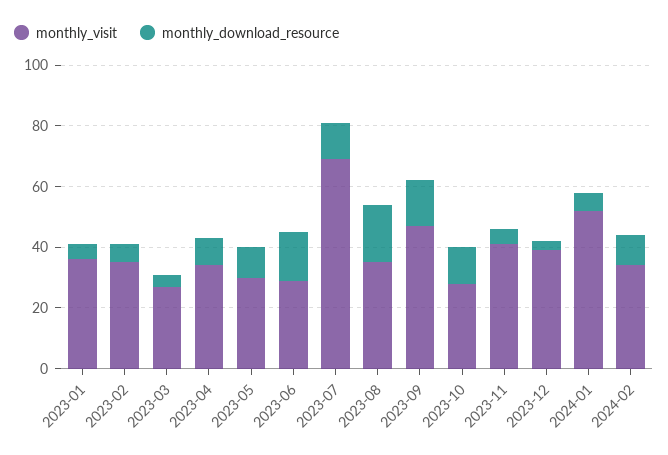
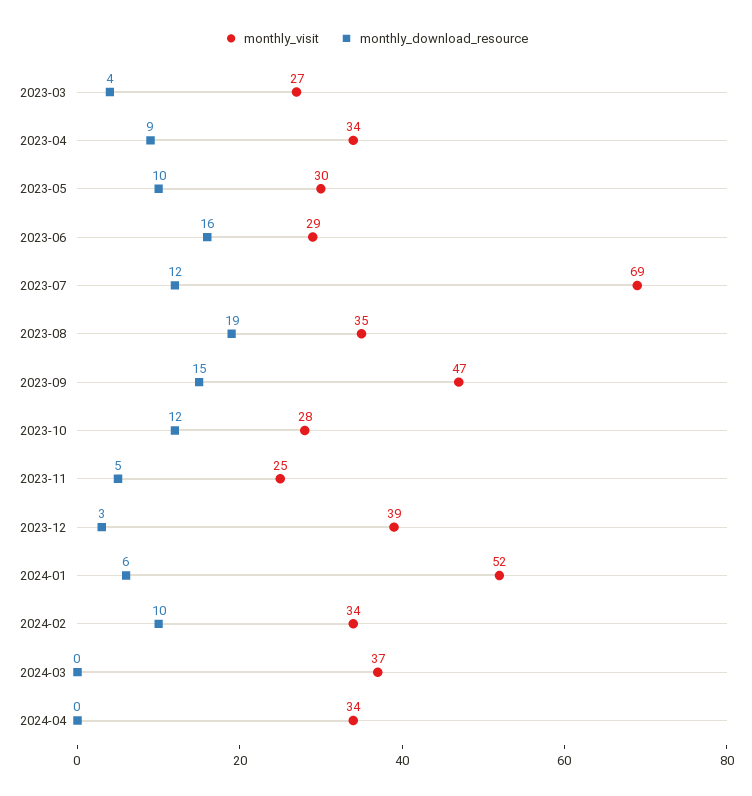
monthly_visit, 2023-01: 35 -> none
monthly_download_resource, 2023-01: 5 -> none
monthly_visit, 2023-02: 35 -> none
monthly_download_resource, 2023-02: 5 -> none
monthly_visit, 2023-11: 40 -> 25
monthly_visit, 2024-03: none -> 37
monthly_download_resource, 2024-03: none -> 0
monthly_visit, 2024-04: none -> 34
monthly_download_resource, 2024-04: none -> 0

